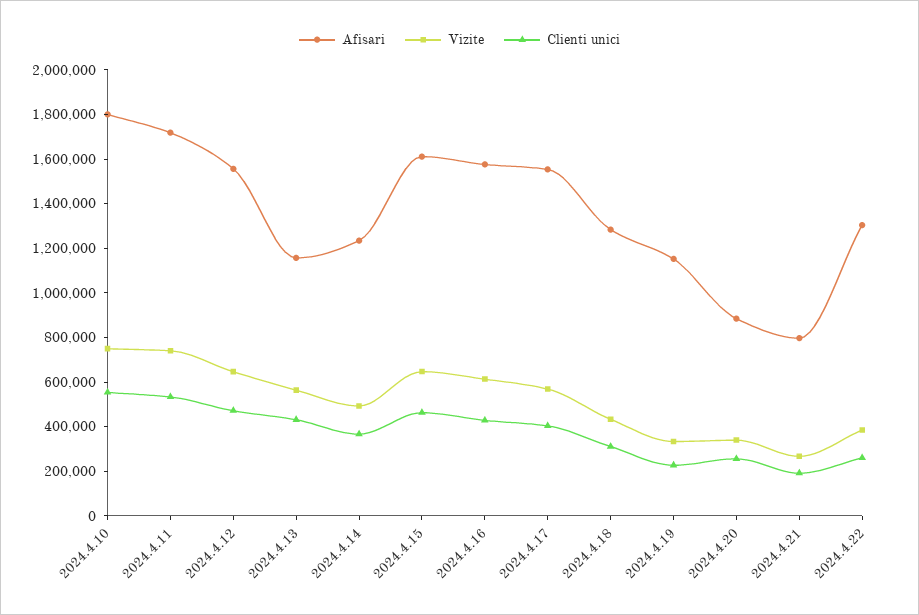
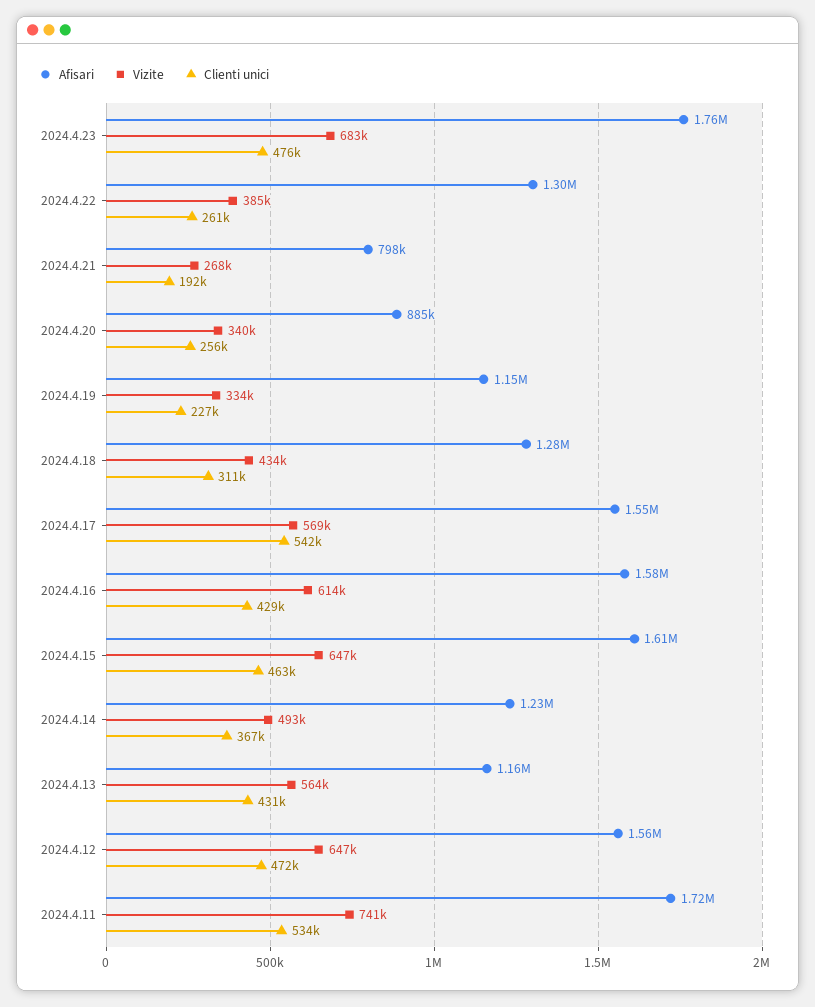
Afisari, 2024.4.10: 1800000 -> none
Vizite, 2024.4.10: 750000 -> none
Clienti unici, 2024.4.10: 550000 -> none
Clienti unici, 2024.4.17: 400000 -> 542000
Afisari, 2024.4.23: none -> 1760000
Vizite, 2024.4.23: none -> 683000
Clienti unici, 2024.4.23: none -> 476000

